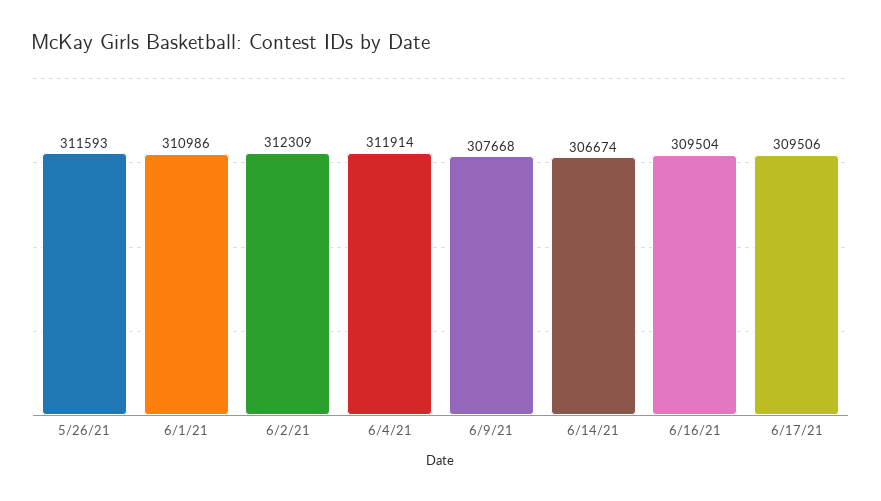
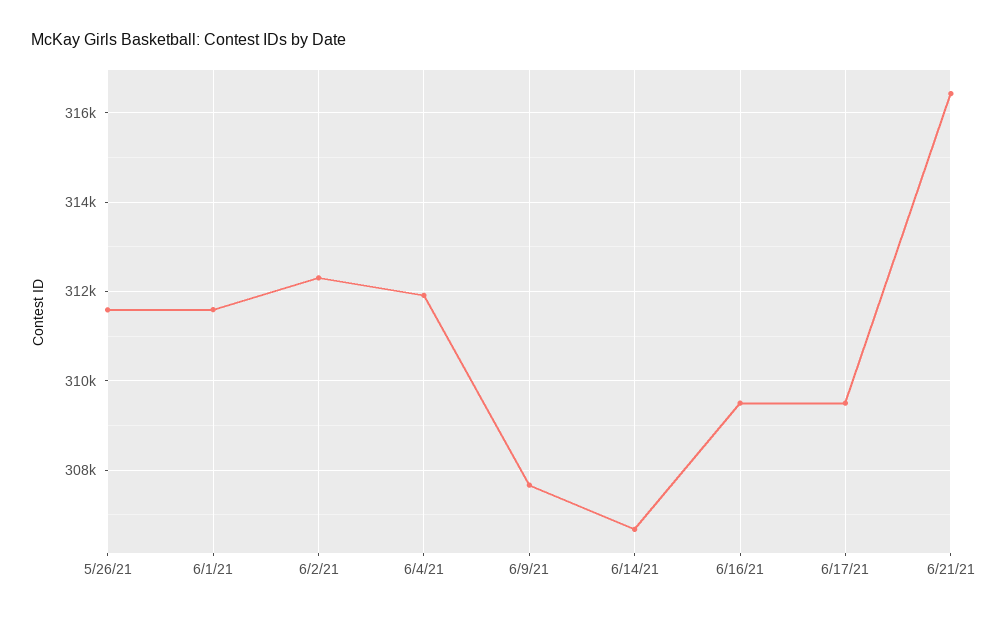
6/1/21: 310986 -> 311600
6/21/21: none -> 316400

